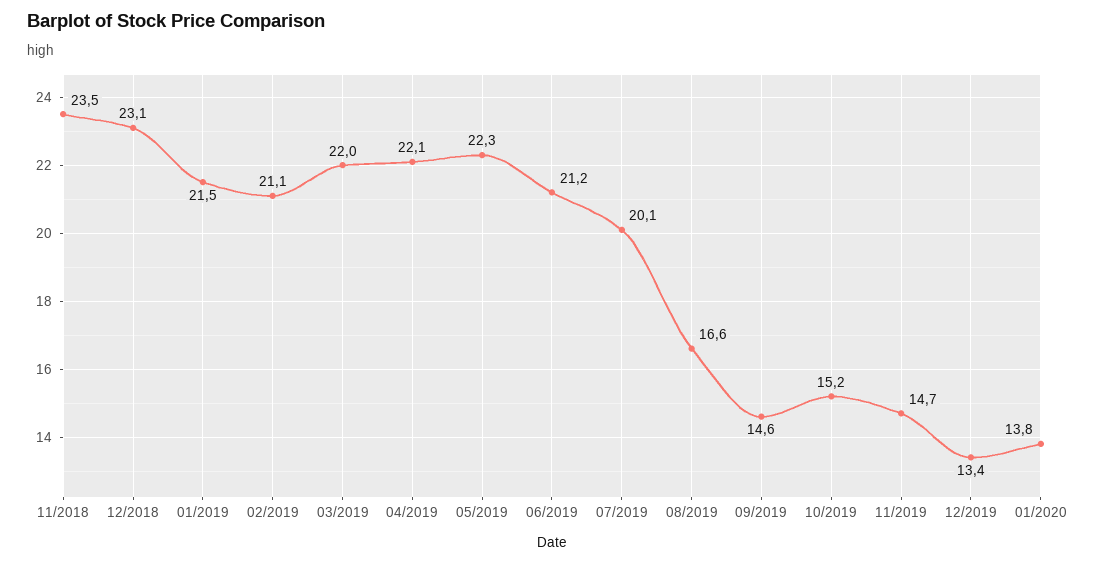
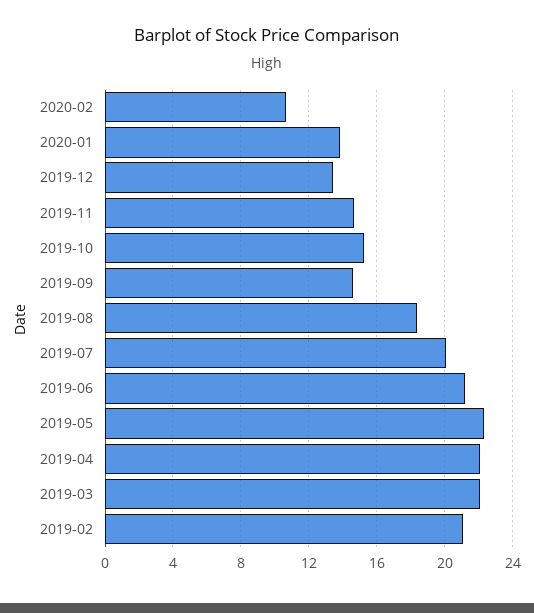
11/2018: 23.5 -> none
12/2018: 23.1 -> none
01/2019: 21.5 -> none
08/2019: 16.6 -> 18.5
2020-02: none -> 10.5

